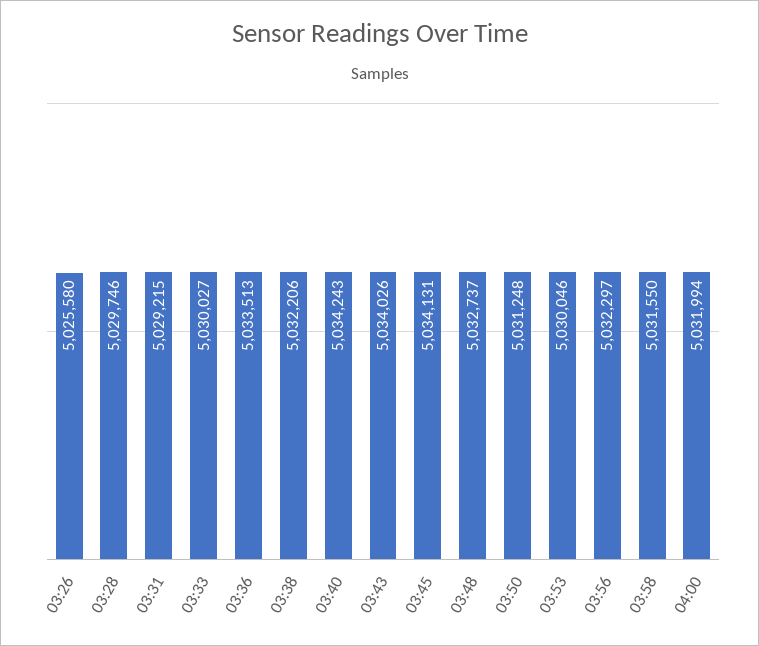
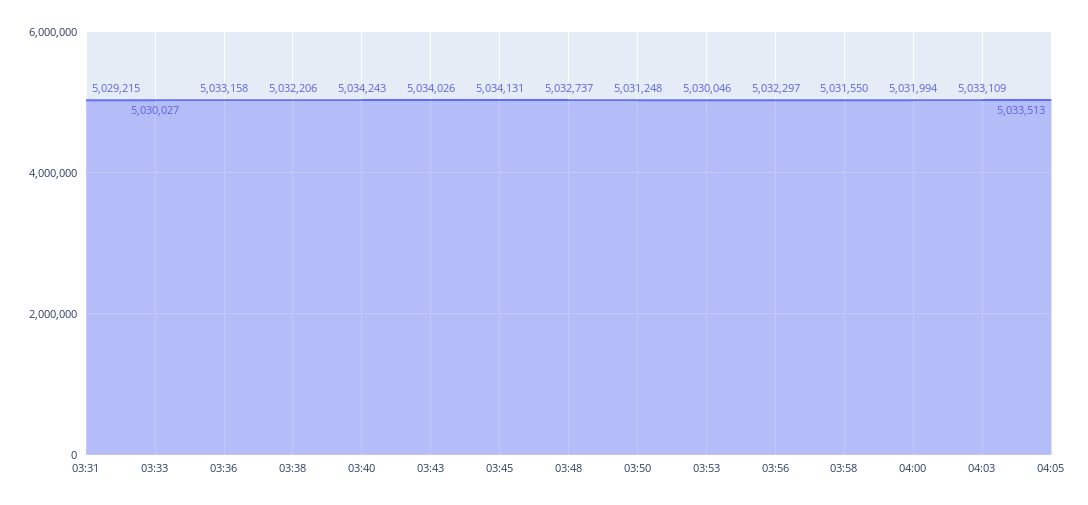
03:26: 5025580 -> none
03:28: 5029746 -> none
03:36: 5033513 -> 5033158
04:03: none -> 5033109
04:05: none -> 5033513

